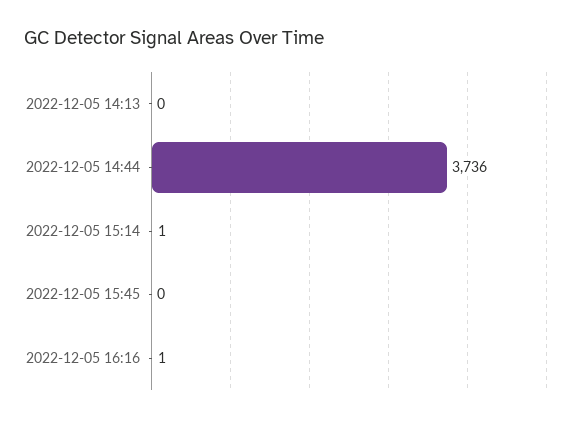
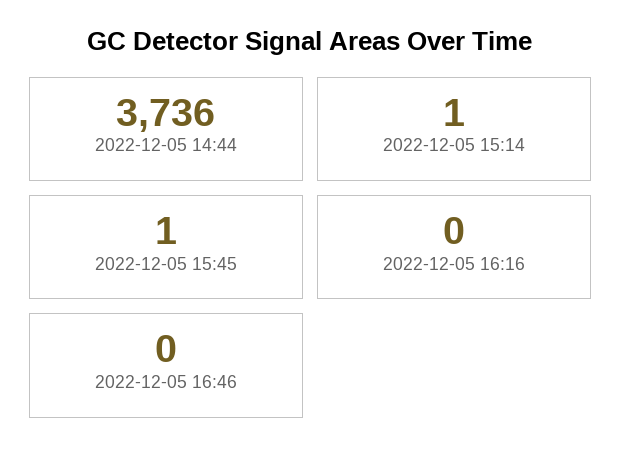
2022-12-05 14:13: 0 -> none
2022-12-05 15:45: 0 -> 1
2022-12-05 16:16: 1 -> 0
2022-12-05 16:46: none -> 0

